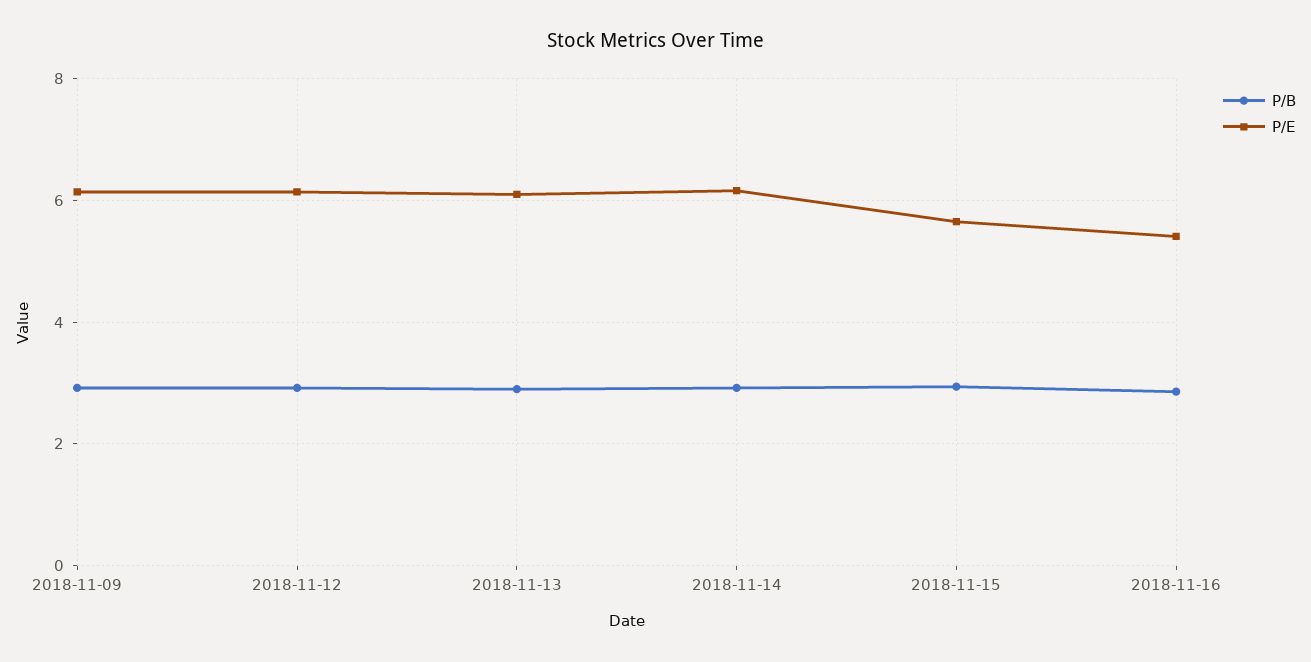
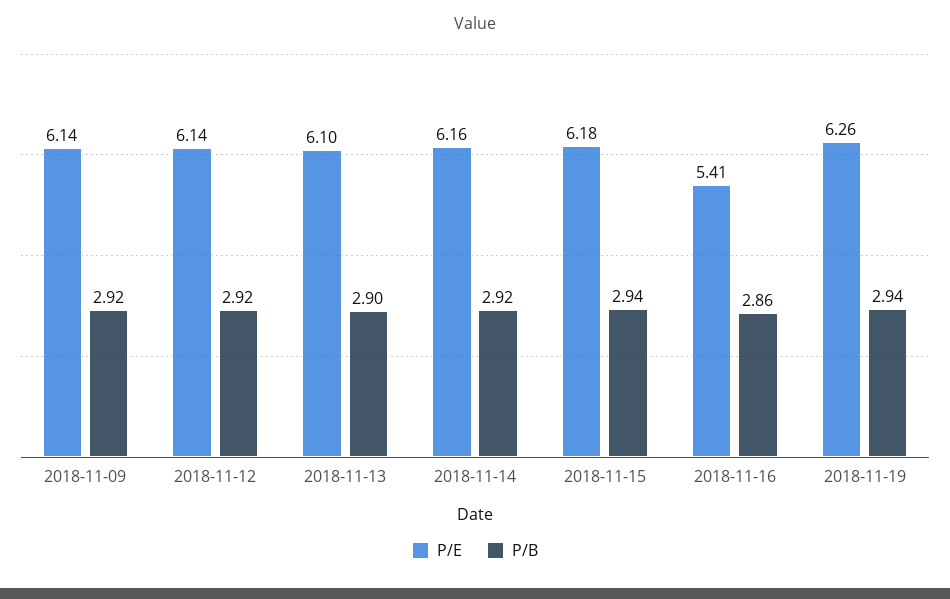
P/E, 2018-11-15: 5.6 -> 6.18
P/E, 2018-11-19: none -> 6.26
P/B, 2018-11-19: none -> 2.94

